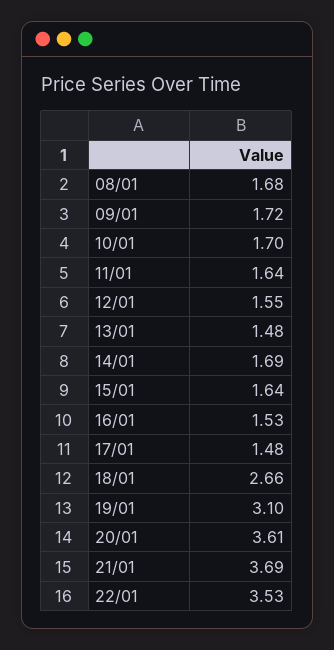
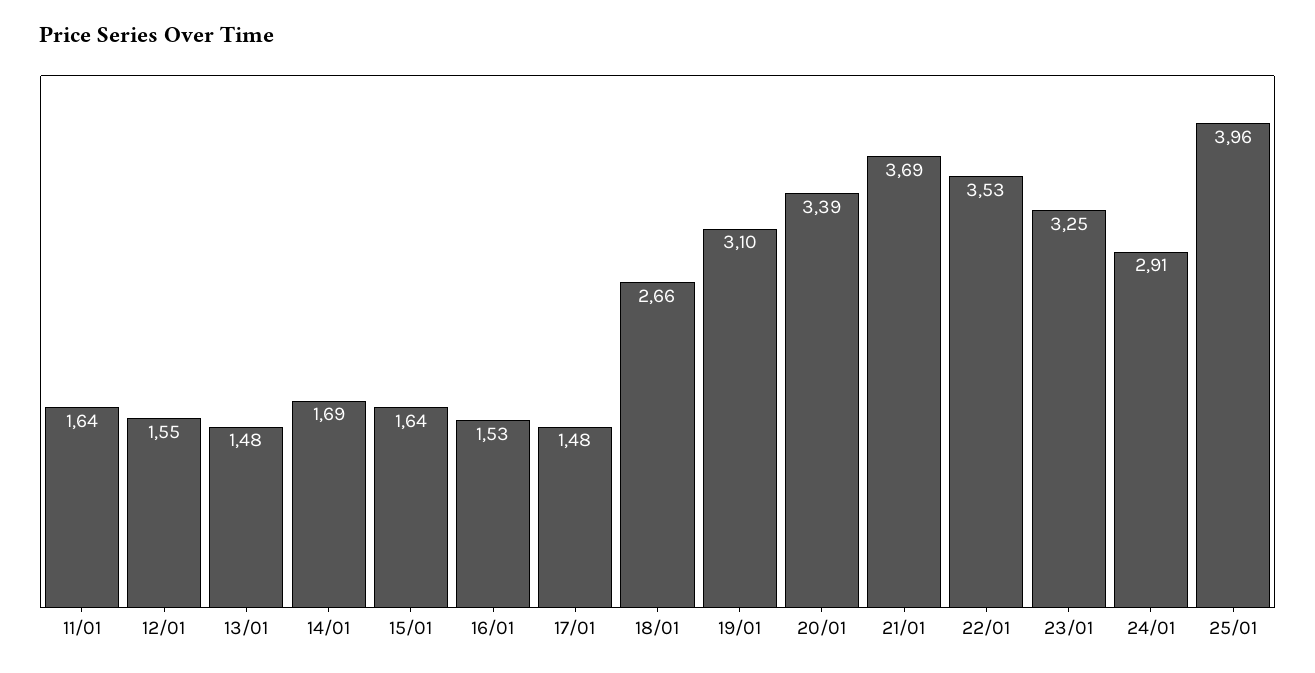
08/01: 1.68 -> none
09/01: 1.72 -> none
10/01: 1.7 -> none
20/01: 3.61 -> 3.39
23/01: none -> 3.25
24/01: none -> 2.91
25/01: none -> 3.96

